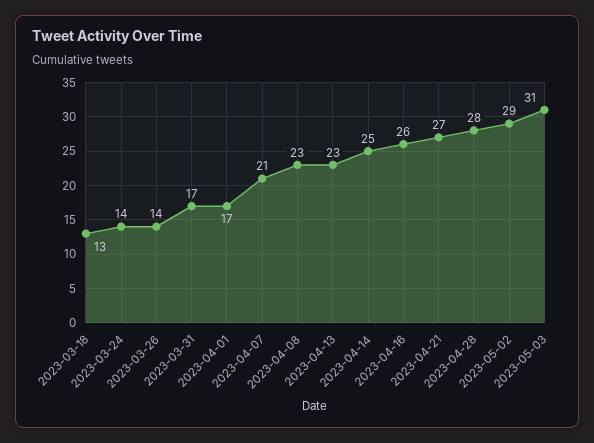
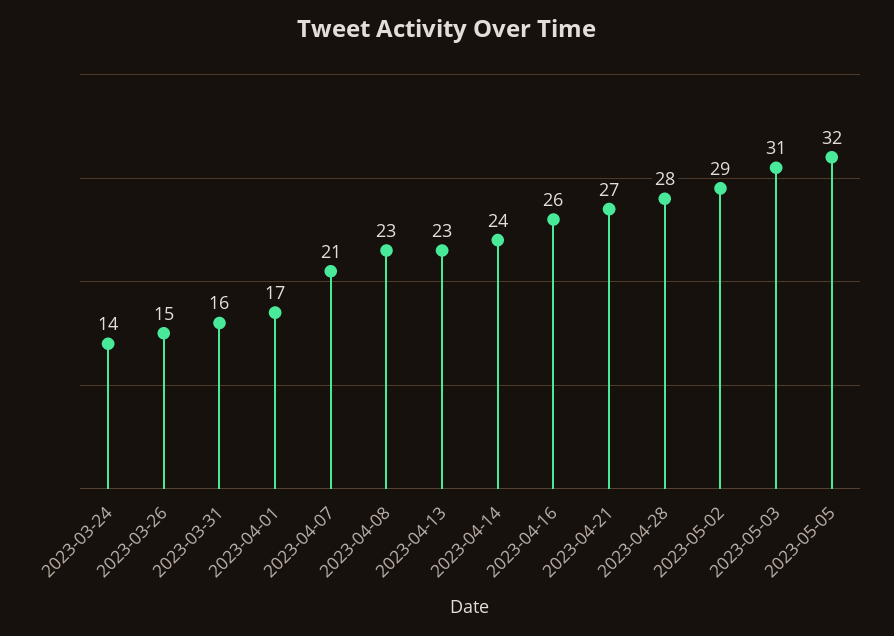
2023-03-18: 13 -> none
2023-03-26: 14 -> 15
2023-03-31: 17 -> 16
2023-04-14: 25 -> 24
2023-05-05: none -> 32

